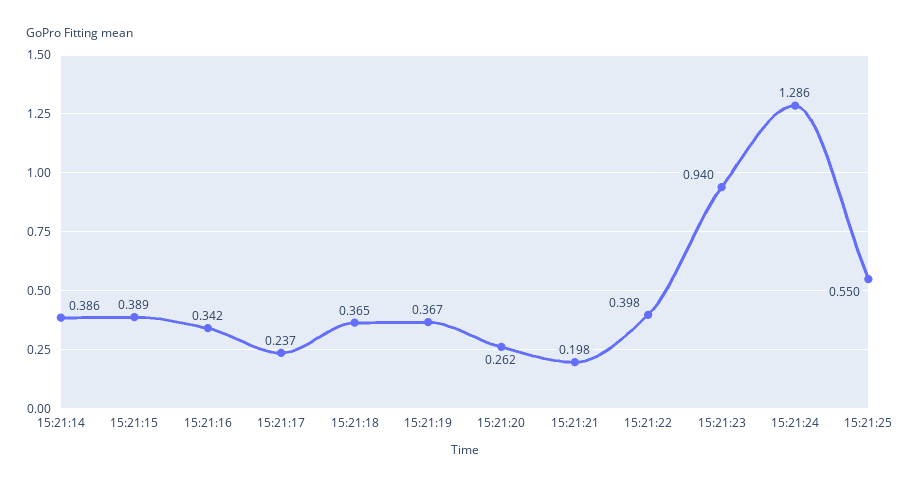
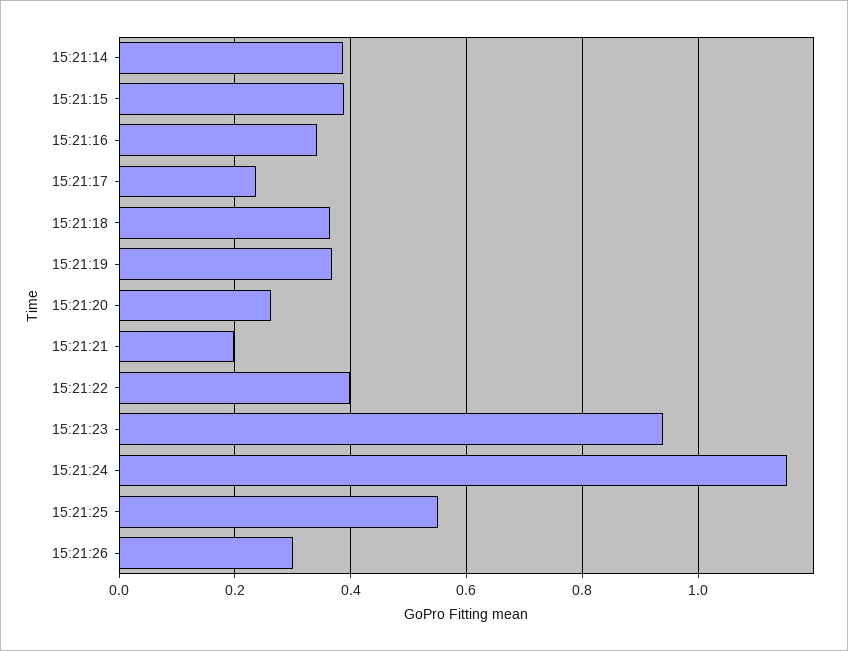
15:21:24: 1.286 -> 1.16
15:21:26: none -> 0.3

